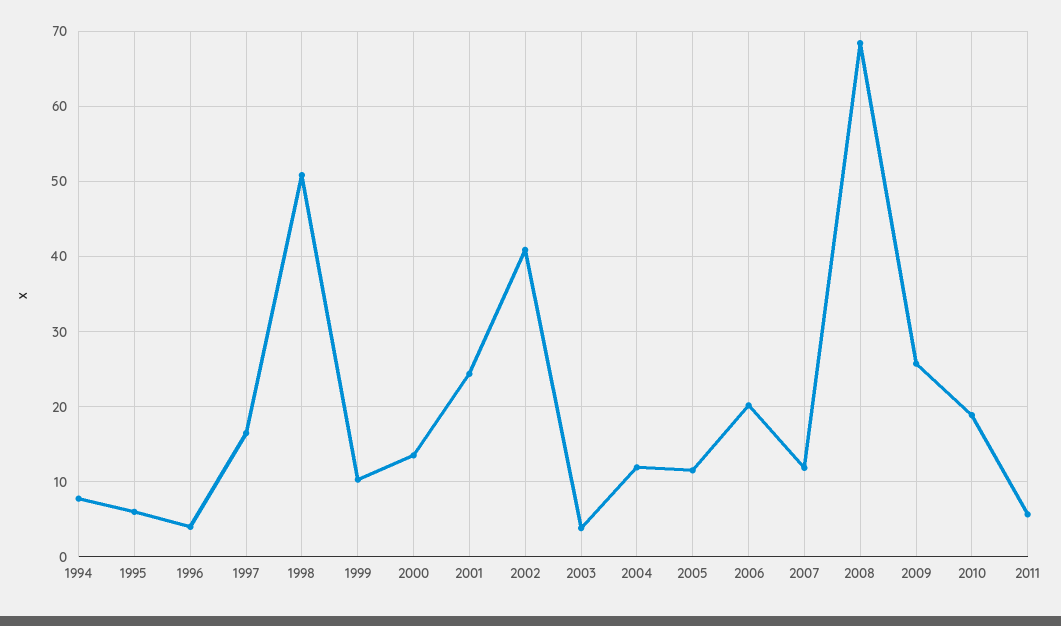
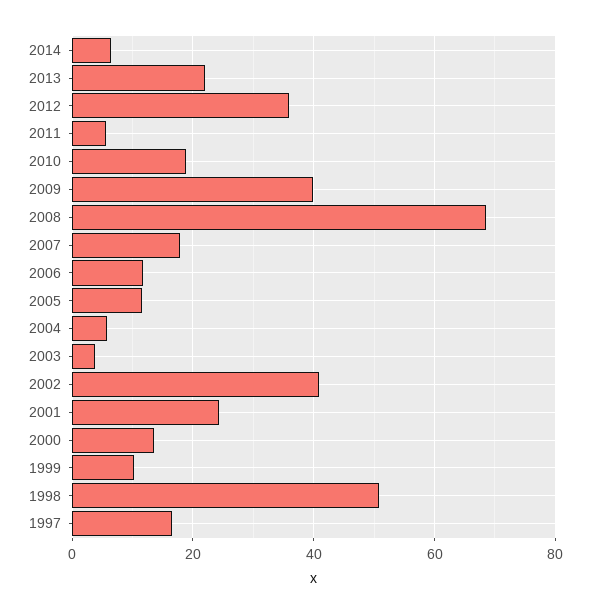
1994: 8 -> none
1995: 6 -> none
1996: 4 -> none
2004: 12 -> 6
2006: 20 -> 12
2007: 12 -> 18
2009: 26 -> 40
2014: none -> 6
2013: none -> 22
2012: none -> 36

